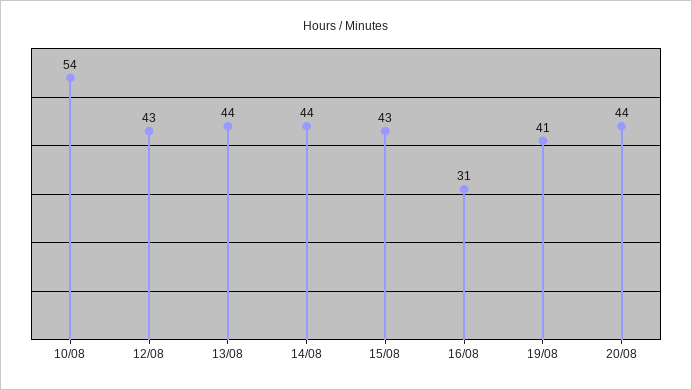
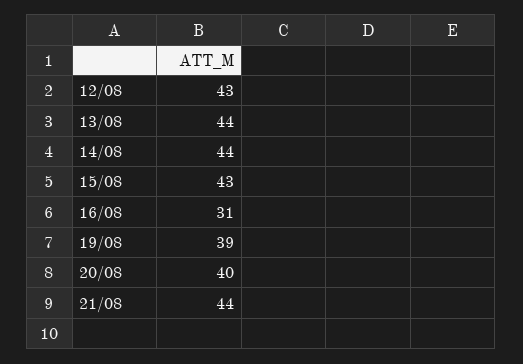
10/08: 54 -> none
19/08: 41 -> 39
20/08: 44 -> 40
21/08: none -> 44

